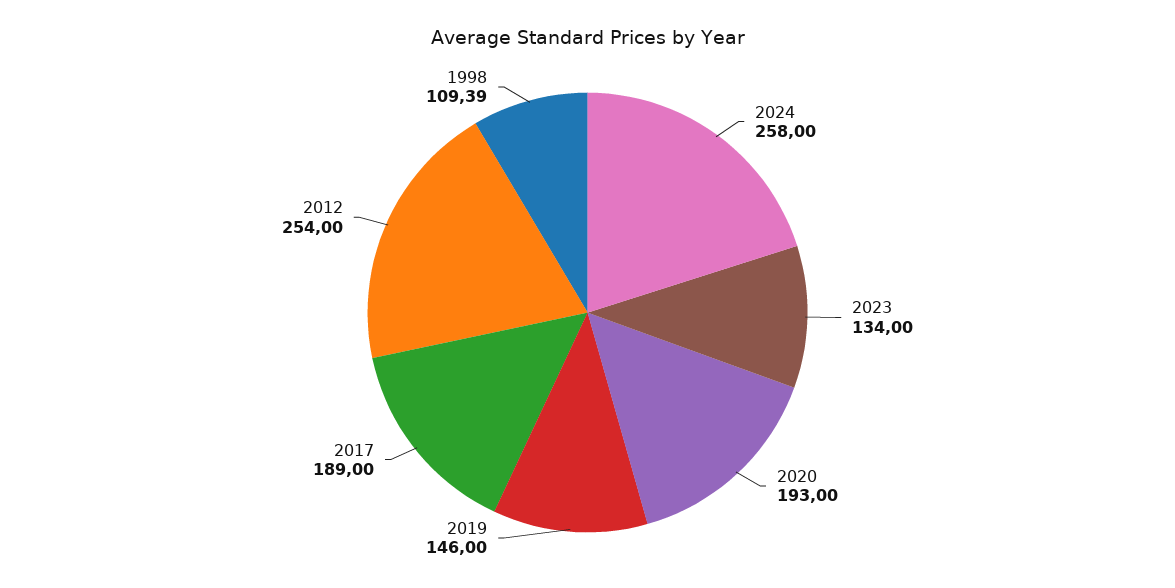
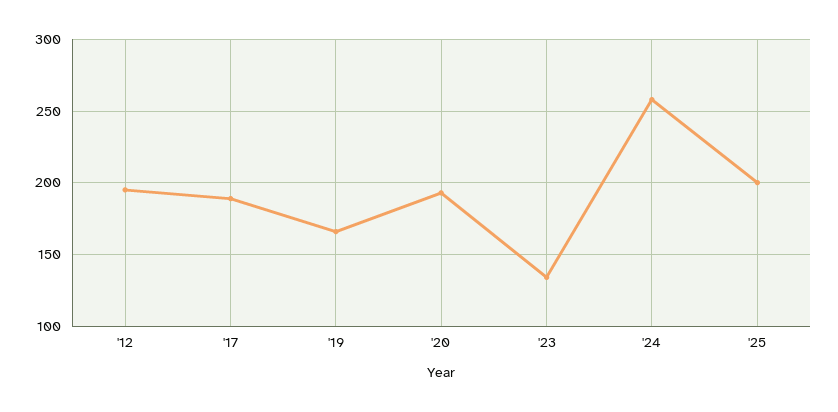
2019: 146 -> 165
2012: 254 -> 195
1998: 109.39 -> none
'25: none -> 200

